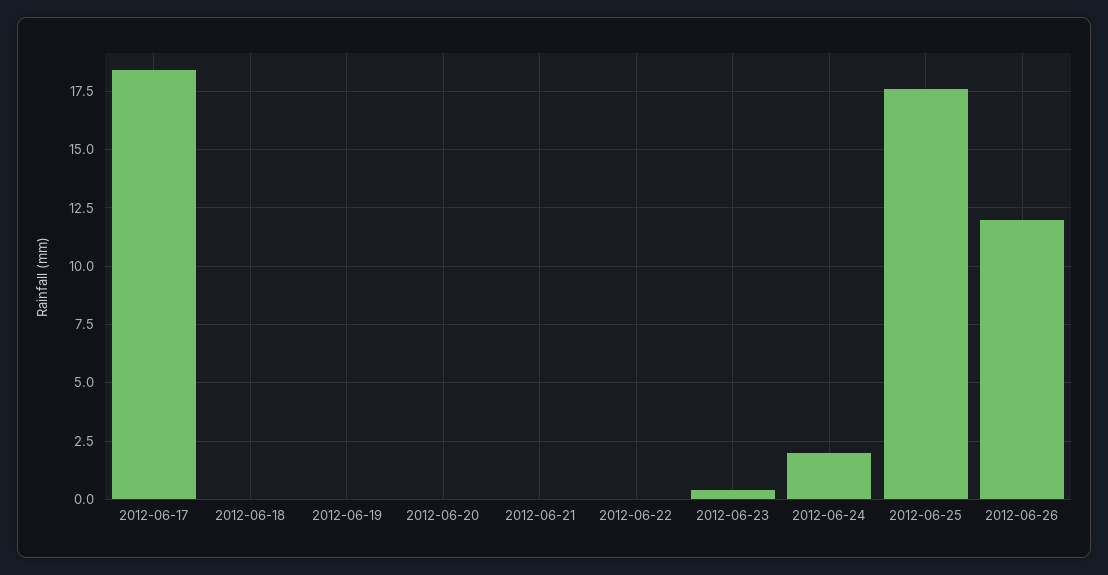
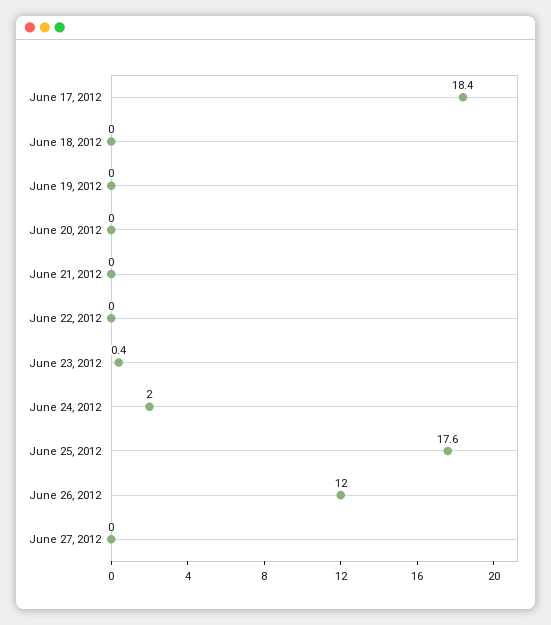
June 27, 2012: none -> 0

